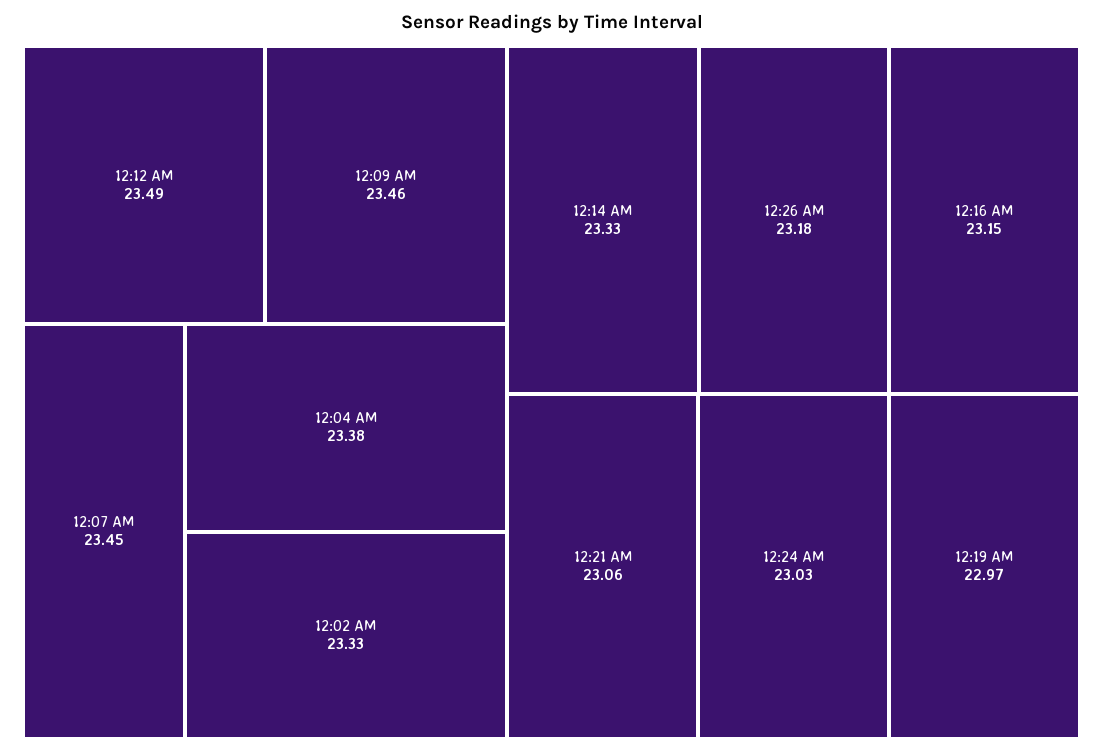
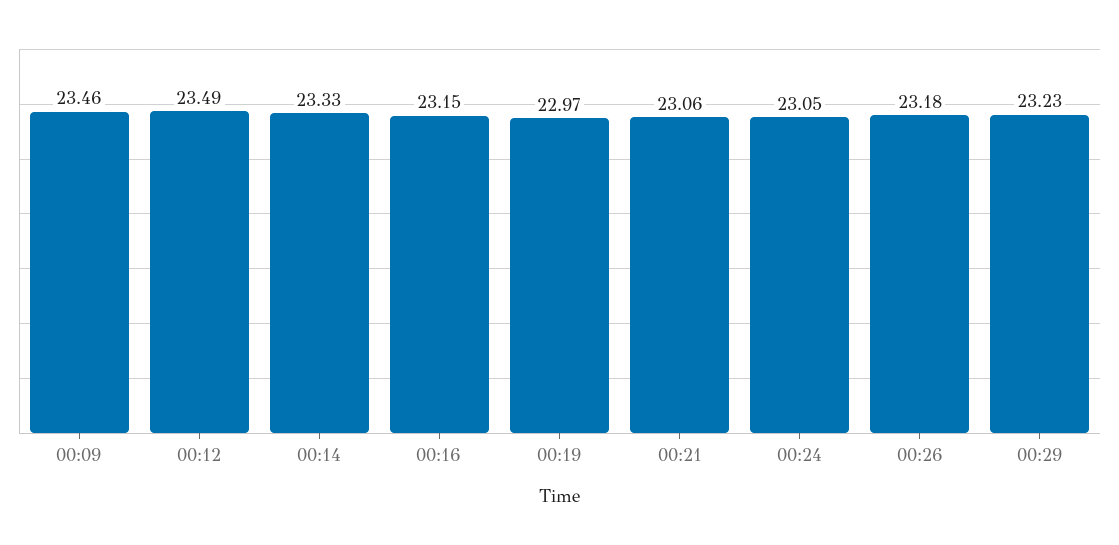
12:07 AM: 23.45 -> none
12:04 AM: 23.38 -> none
12:02 AM: 23.33 -> none
12:24 AM: 23.03 -> 23.05
00:29: none -> 23.23

